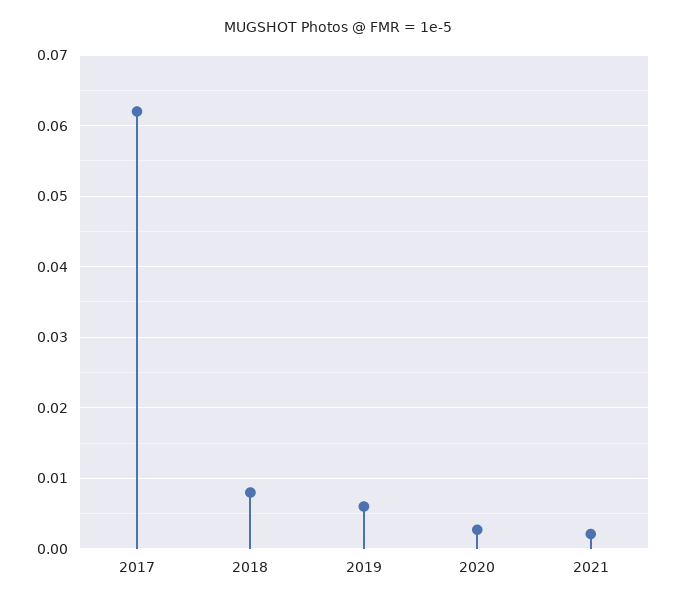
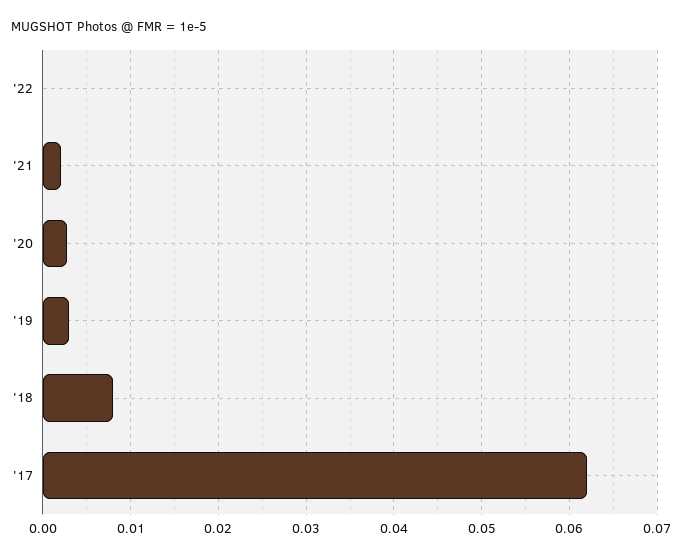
2019: 0.006 -> 0.003
'22: none -> 0

